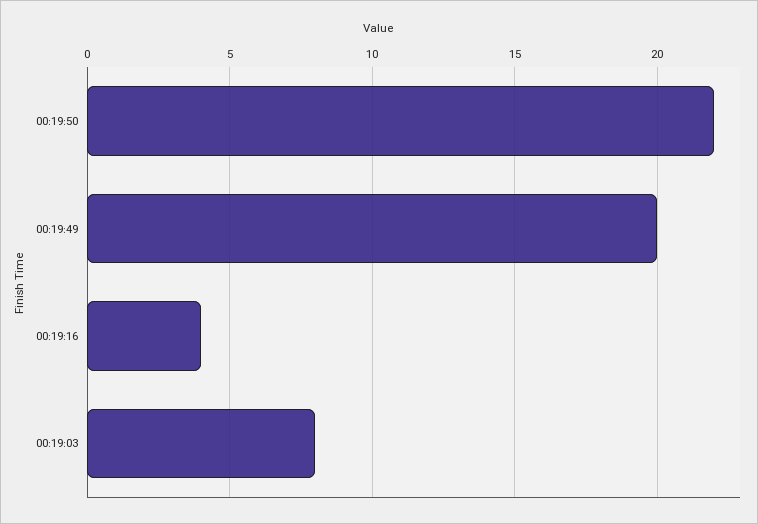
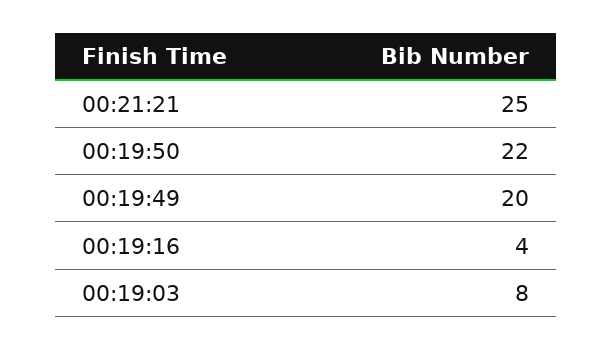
00:21:21: none -> 25

